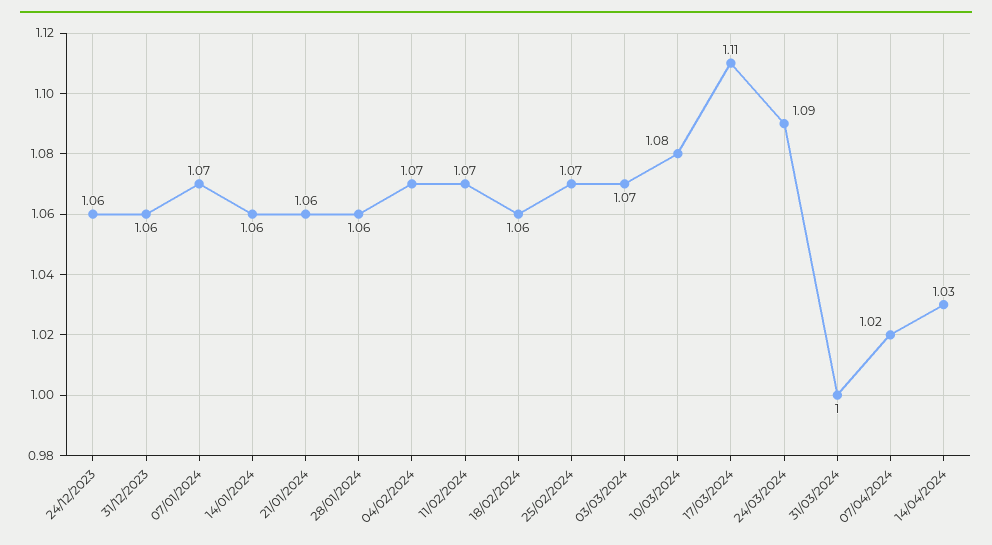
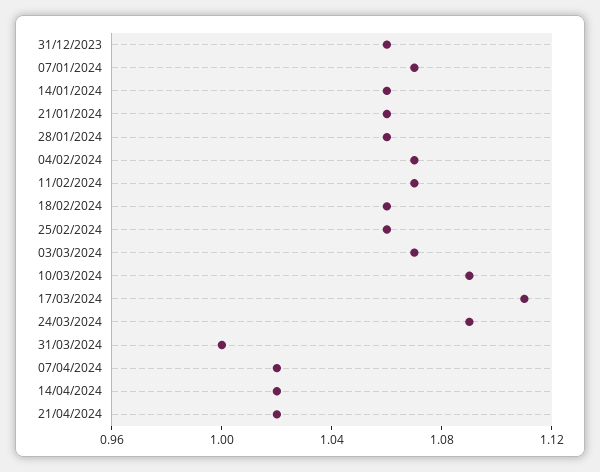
24/12/2023: 1.06 -> none
25/02/2024: 1.07 -> 1.06
10/03/2024: 1.08 -> 1.09
14/04/2024: 1.03 -> 1.02
21/04/2024: none -> 1.02

